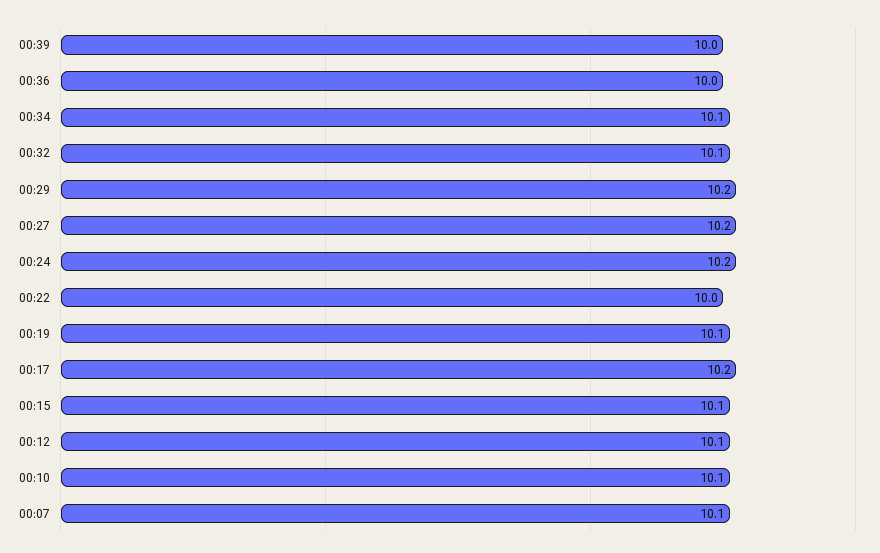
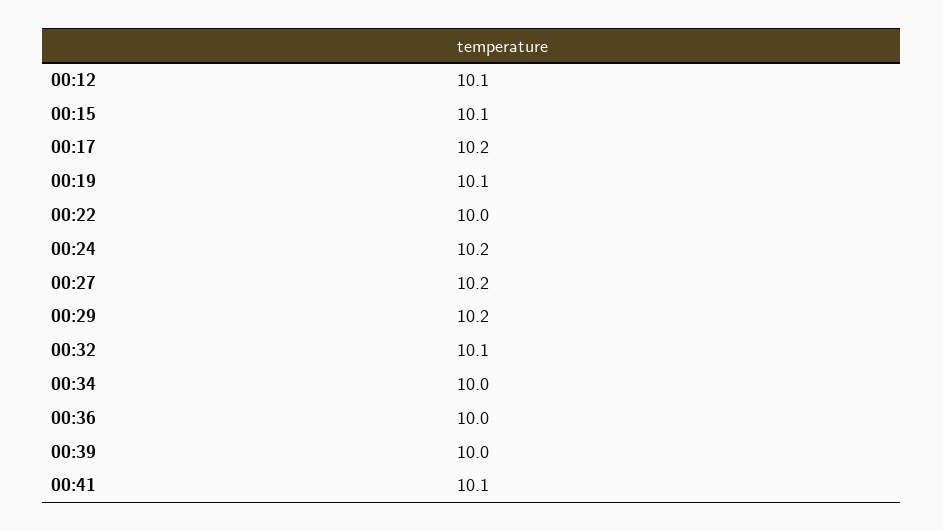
00:34: 10.1 -> 10
00:10: 10.1 -> none
00:07: 10.1 -> none
00:41: none -> 10.1

